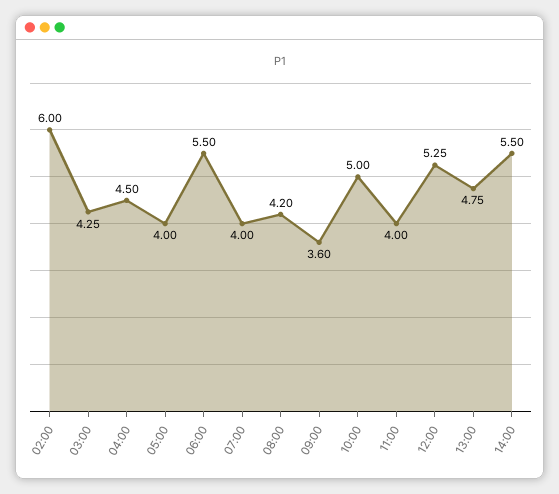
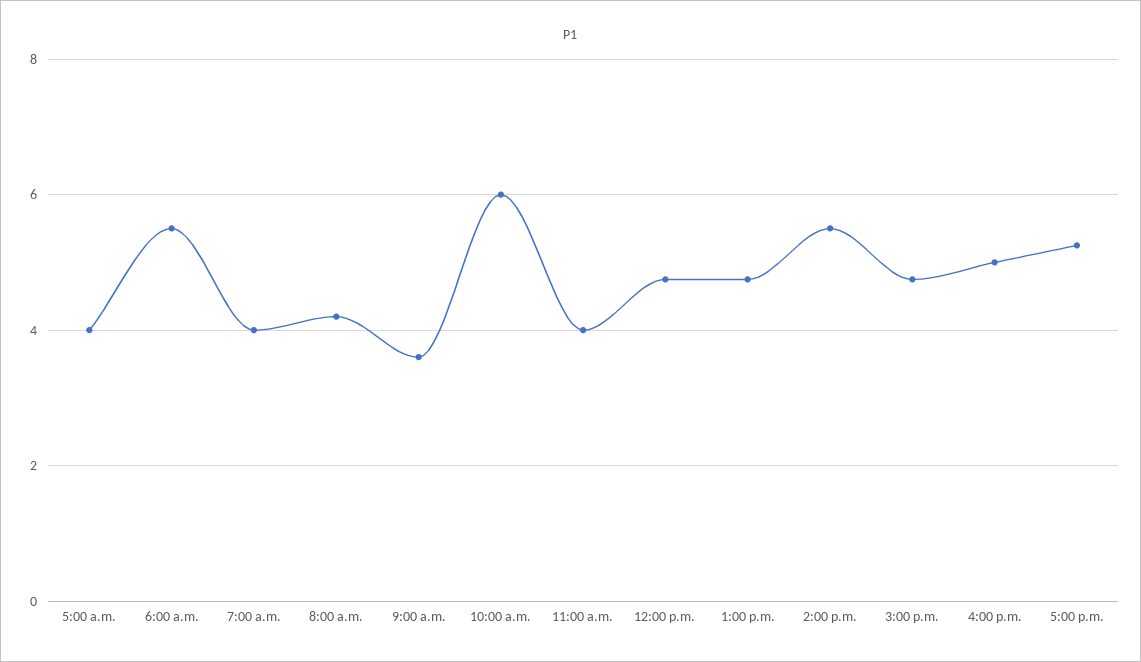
02:00: 6 -> none
03:00: 4.25 -> none
04:00: 4.5 -> none
10:00: 5 -> 6
12:00: 5.25 -> 4.8
3:00 p.m.: none -> 4.8
4:00 p.m.: none -> 5
5:00 p.m.: none -> 5.2

